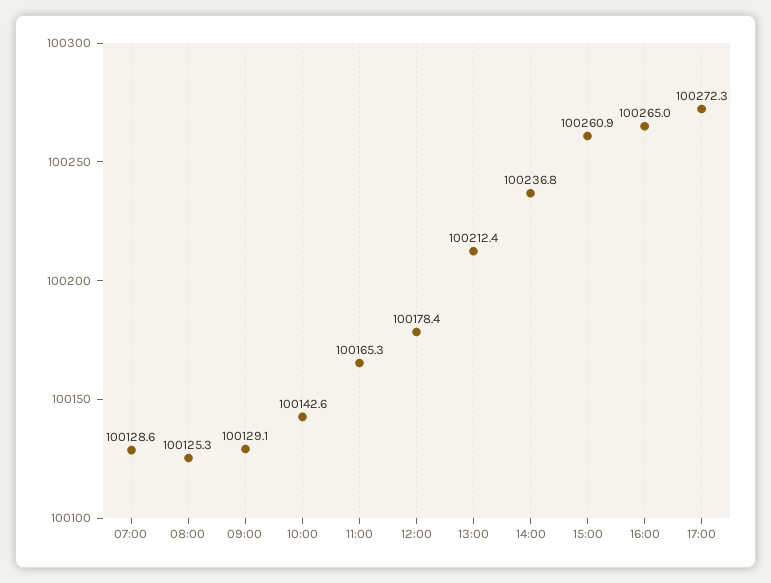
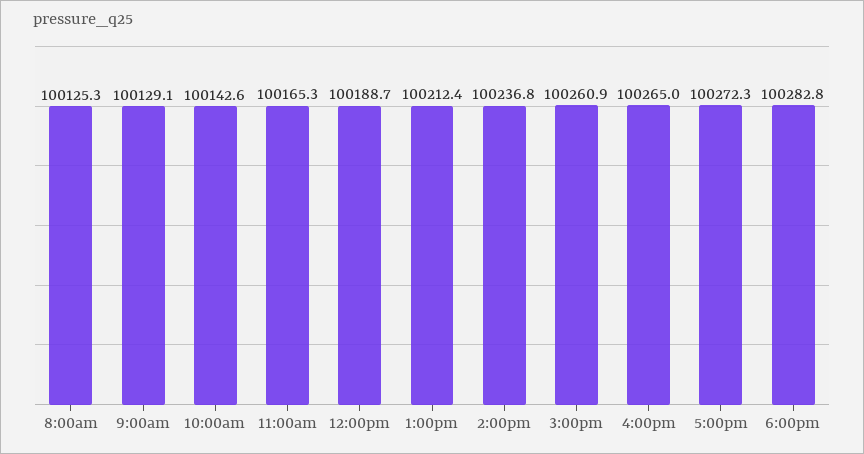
07:00: 100128.6 -> none
12:00: 100178.4 -> 100188.7
6:00pm: none -> 100282.8

